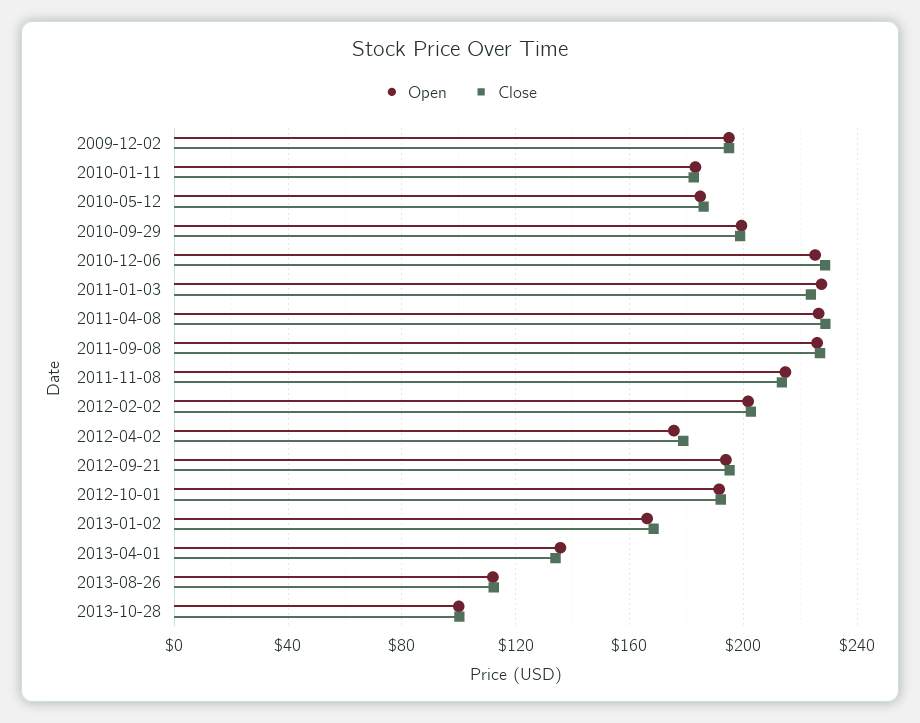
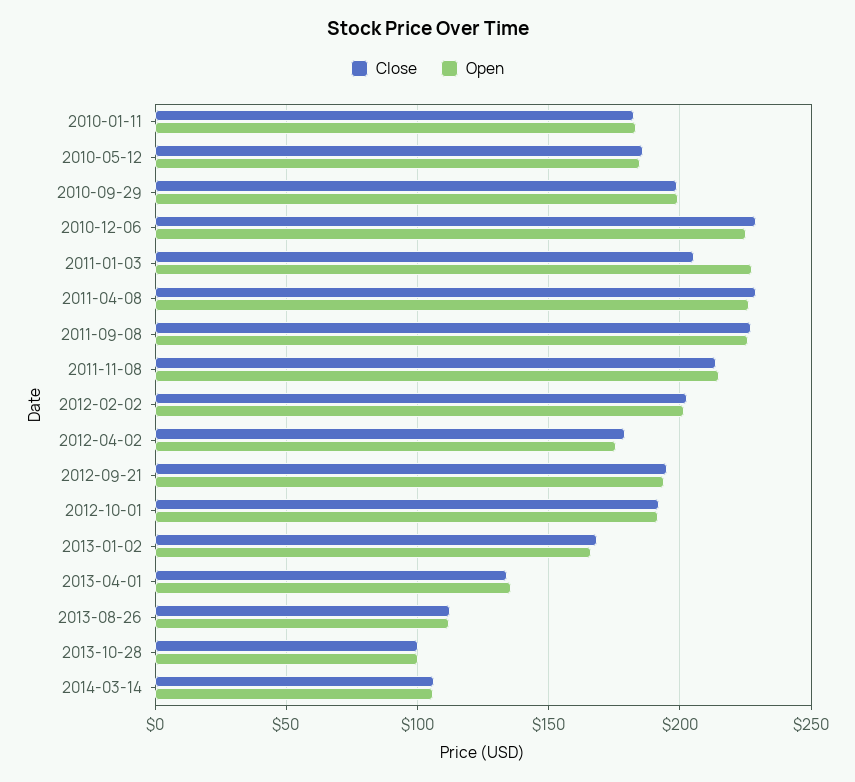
Open, 2009-12-02: 195 -> none
Close, 2009-12-02: 195 -> none
Close, 2011-01-03: 225 -> 205
Close, 2014-03-14: none -> 105
Open, 2014-03-14: none -> 105

